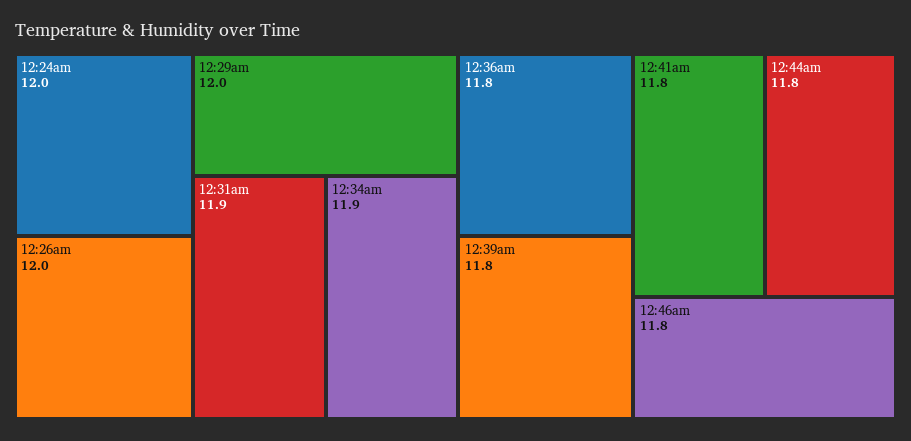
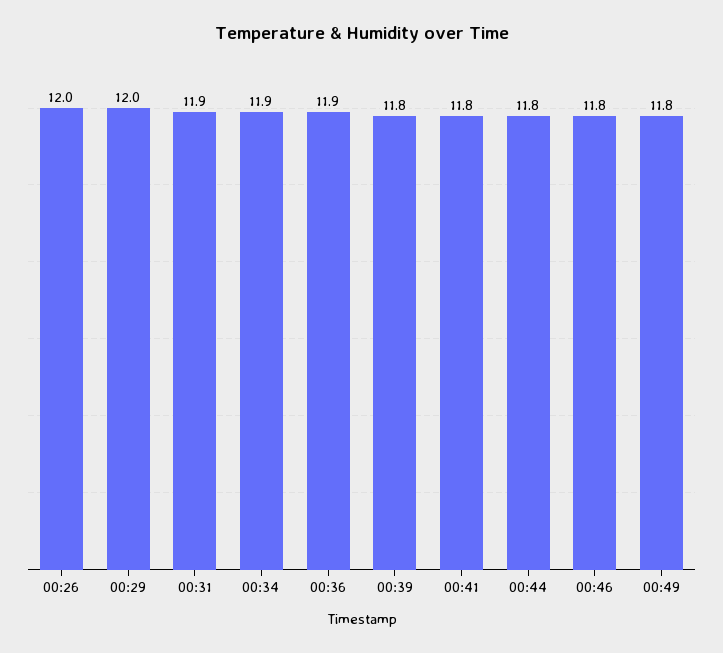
12:24am: 12 -> none
12:36am: 11.8 -> 11.9
00:49: none -> 11.8

